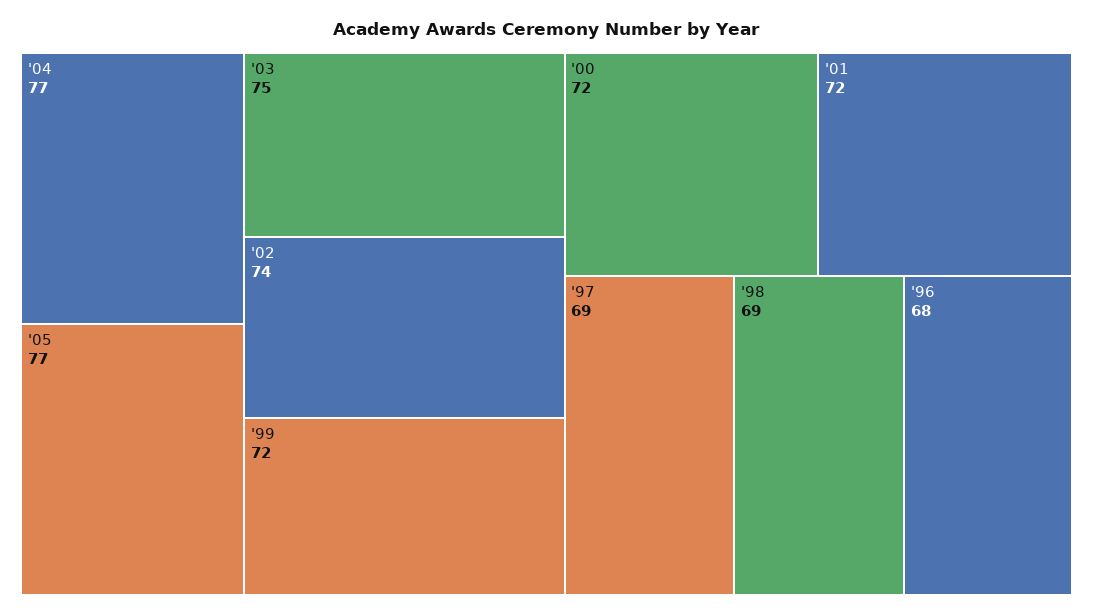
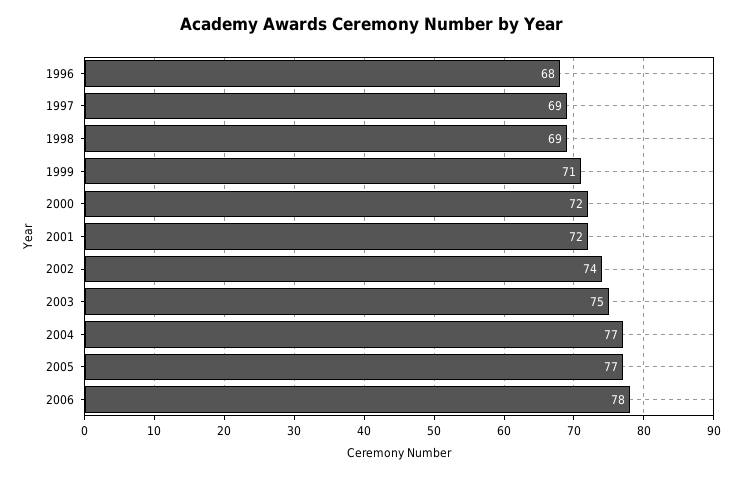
'99: 72 -> 71
2006: none -> 78

